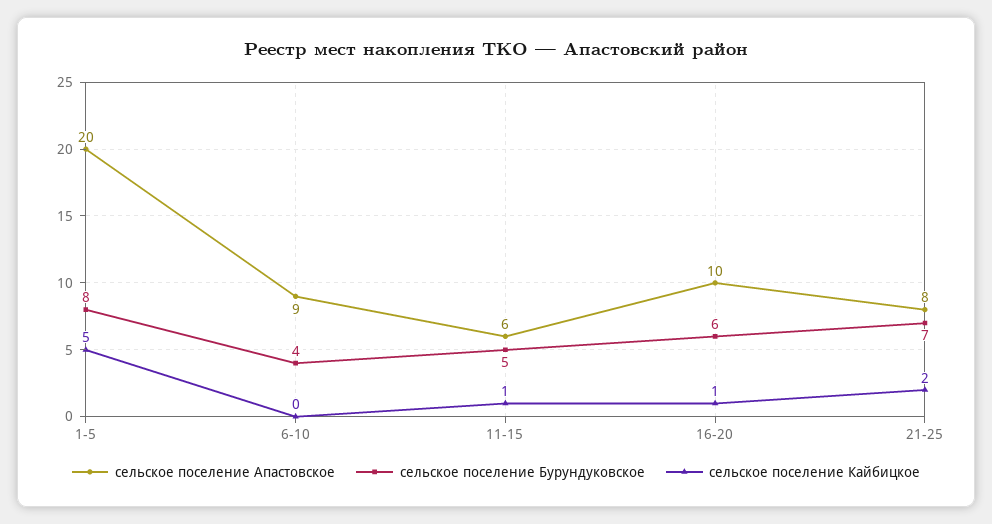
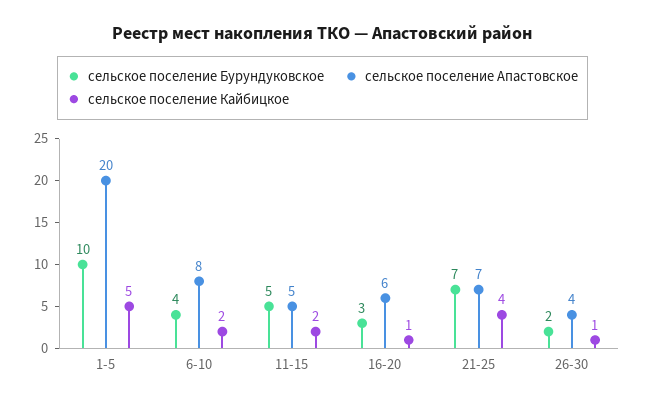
сельское поселение Бурундуковское, 1-5: 8 -> 10
сельское поселение Апастовское, 6-10: 9 -> 8
сельское поселение Кайбицкое, 6-10: 0 -> 2
сельское поселение Апастовское, 11-15: 6 -> 5
сельское поселение Кайбицкое, 11-15: 1 -> 2
сельское поселение Апастовское, 16-20: 10 -> 6
сельское поселение Бурундуковское, 16-20: 6 -> 3
сельское поселение Апастовское, 21-25: 8 -> 7
сельское поселение Кайбицкое, 21-25: 2 -> 4
сельское поселение Бурундуковское, 26-30: none -> 2
сельское поселение Апастовское, 26-30: none -> 4
сельское поселение Кайбицкое, 26-30: none -> 1

